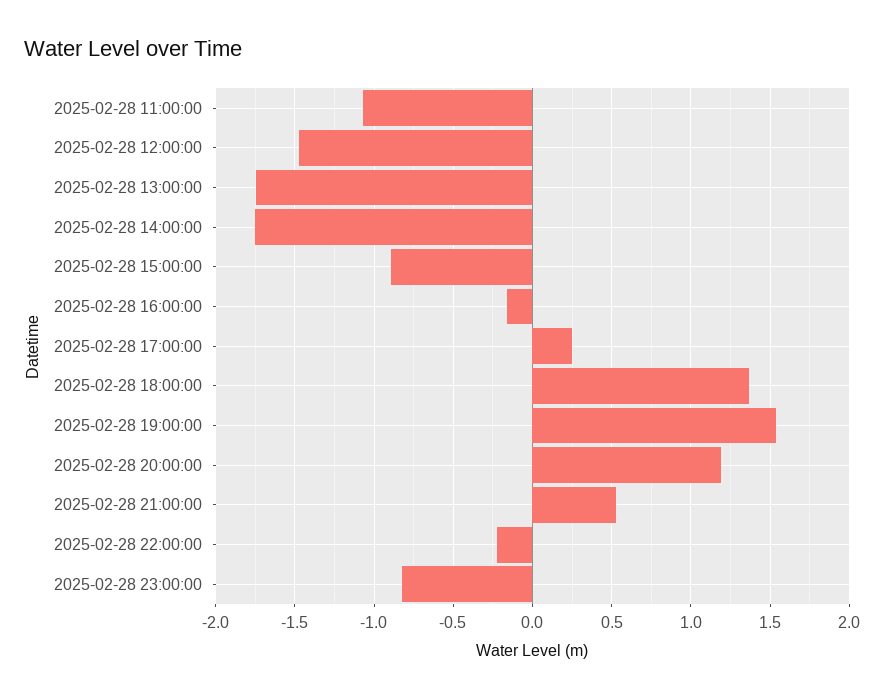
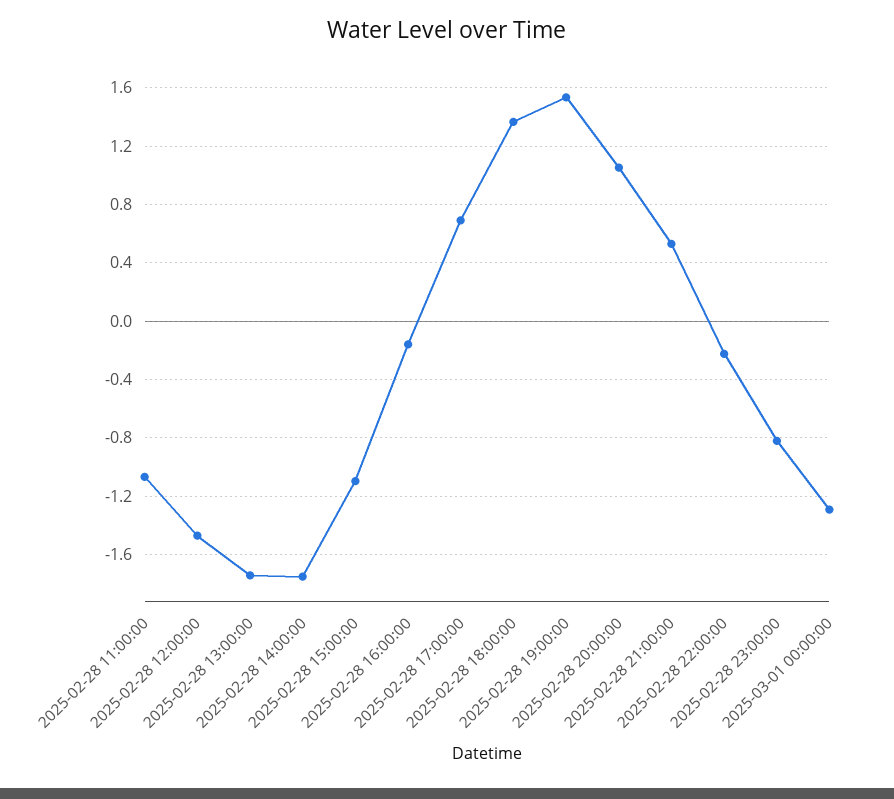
2025-02-28 15:00:00: -0.9 -> -1.1
2025-02-28 17:00:00: 0.25 -> 0.7
2025-02-28 20:00:00: 1.2 -> 1.05
2025-03-01 00:00:00: none -> -1.3

